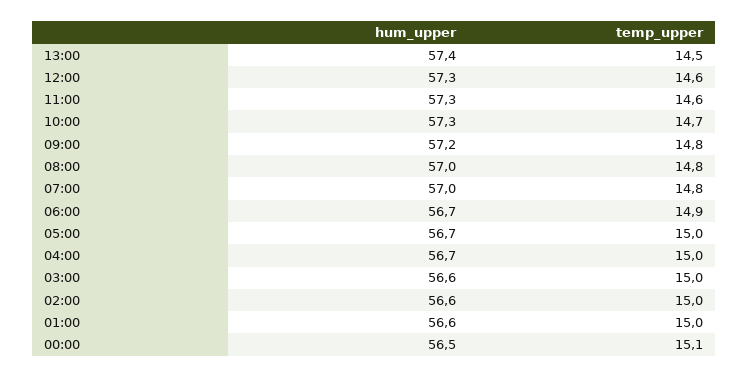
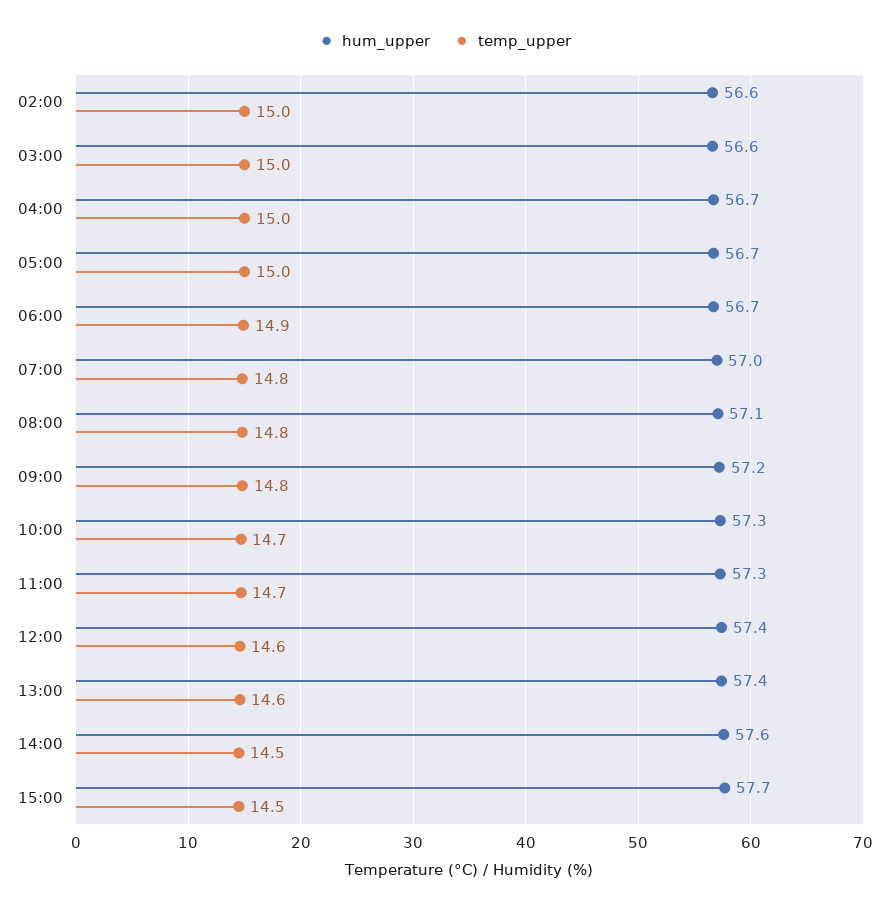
temp_upper, 13:00: 14.5 -> 14.6
hum_upper, 12:00: 57.3 -> 57.4
temp_upper, 11:00: 14.6 -> 14.7
hum_upper, 08:00: 57 -> 57.1
hum_upper, 01:00: 56.6 -> none
temp_upper, 01:00: 15 -> none
hum_upper, 00:00: 56.5 -> none
temp_upper, 00:00: 15.1 -> none
hum_upper, 14:00: none -> 57.6
temp_upper, 14:00: none -> 14.5
hum_upper, 15:00: none -> 57.7
temp_upper, 15:00: none -> 14.5

